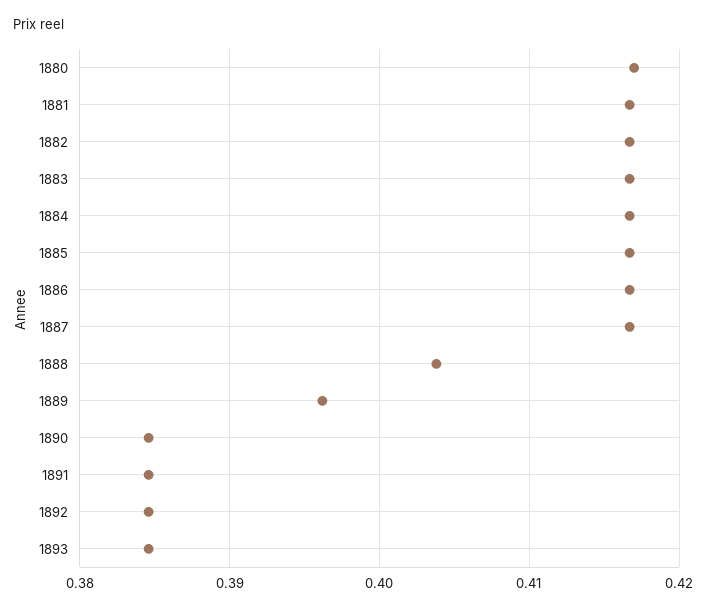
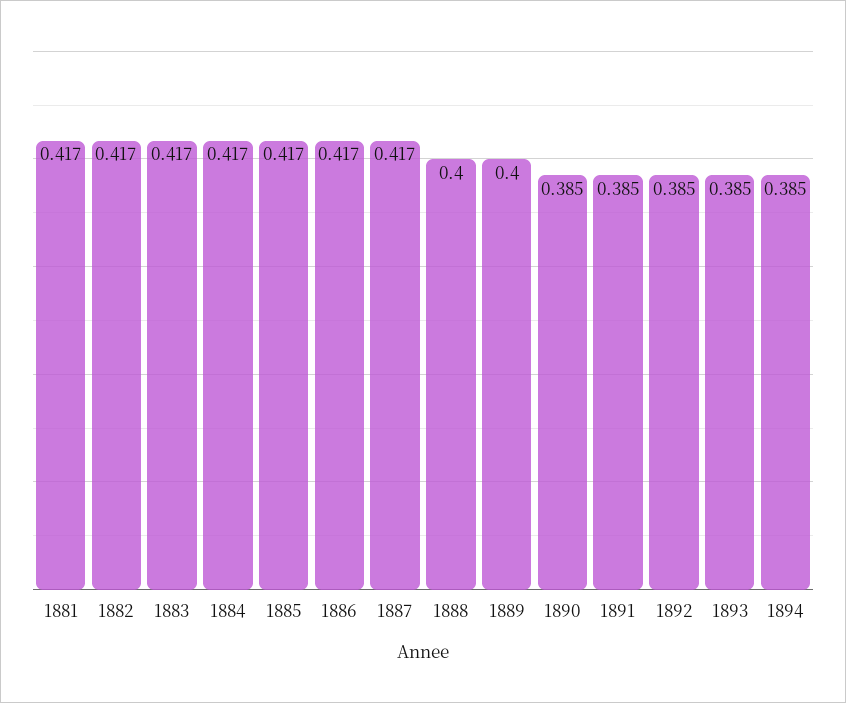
1880: 0.417 -> none
1888: 0.404 -> 0.4
1889: 0.396 -> 0.4
1894: none -> 0.385

